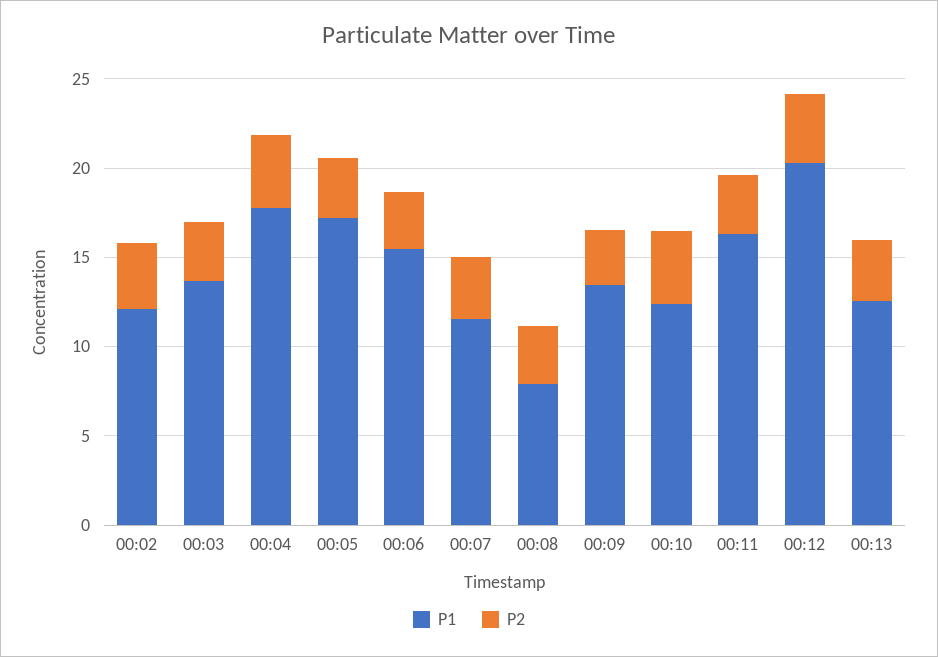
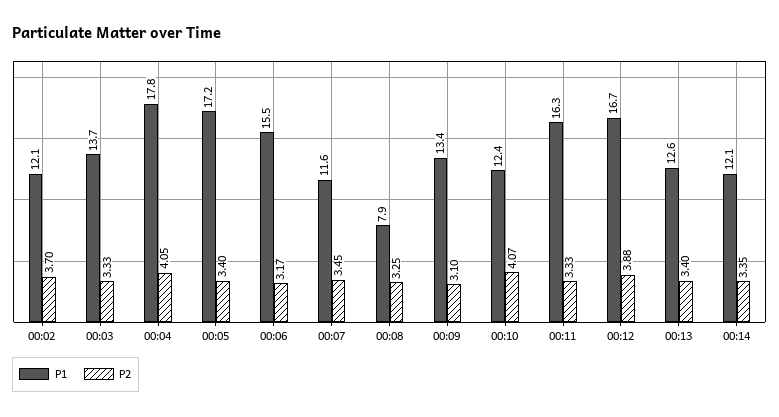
P1, 00:12: 20 -> 16.7
P1, 00:14: none -> 12.1
P2, 00:14: none -> 3.35

